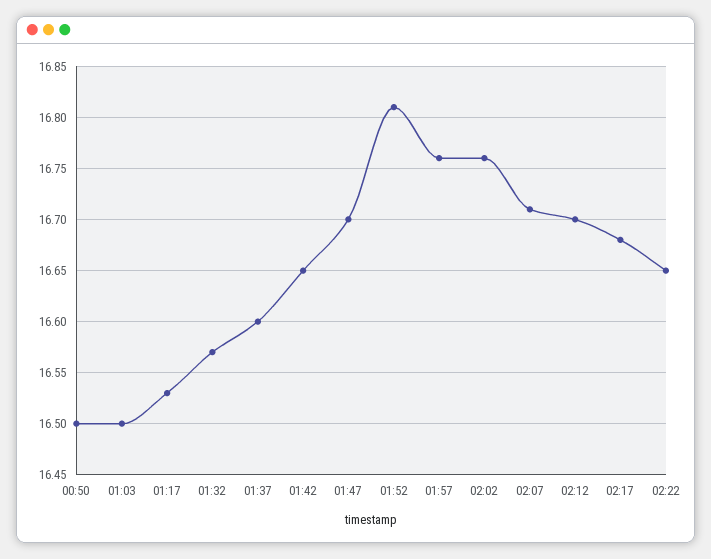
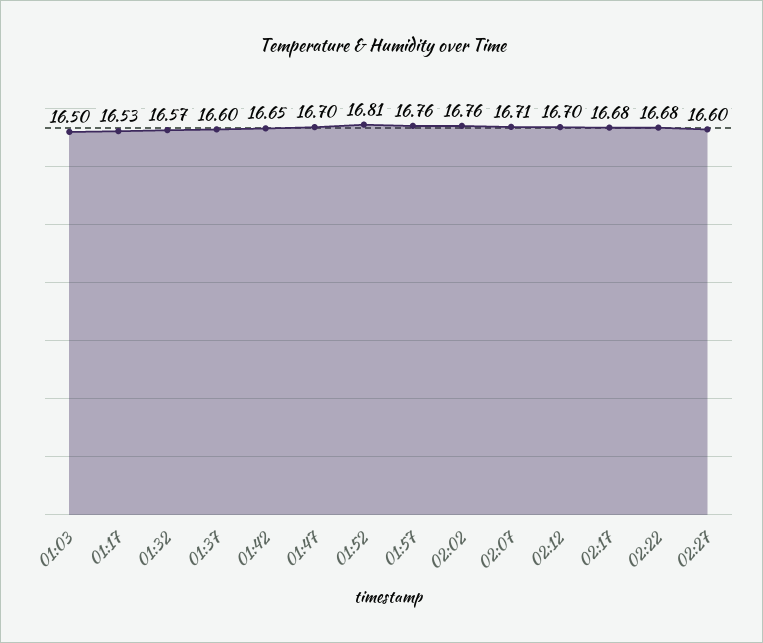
00:50: 16.5 -> none
02:22: 16.65 -> 16.68
02:27: none -> 16.6

